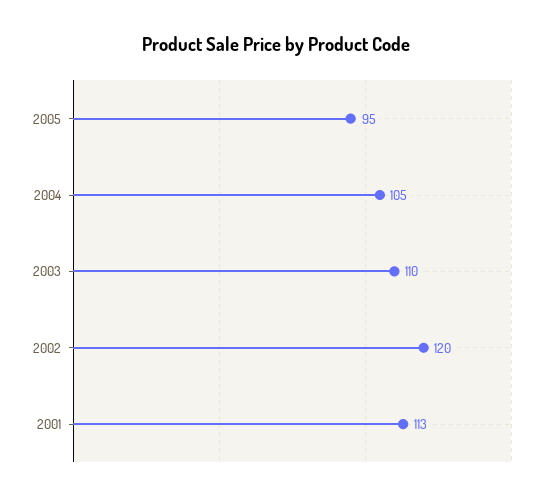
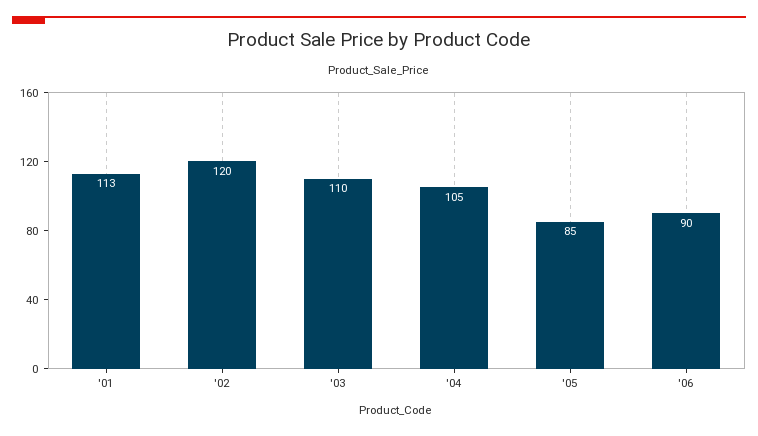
2005: 95 -> 85
'06: none -> 90

